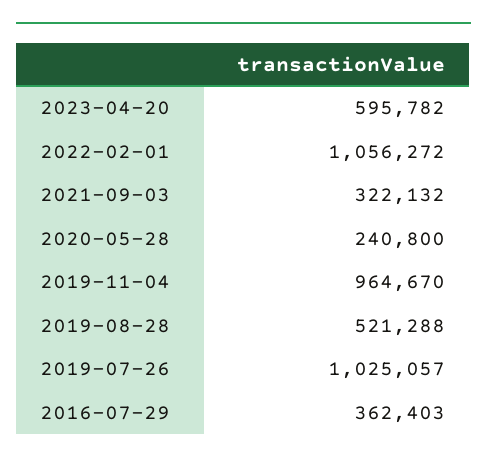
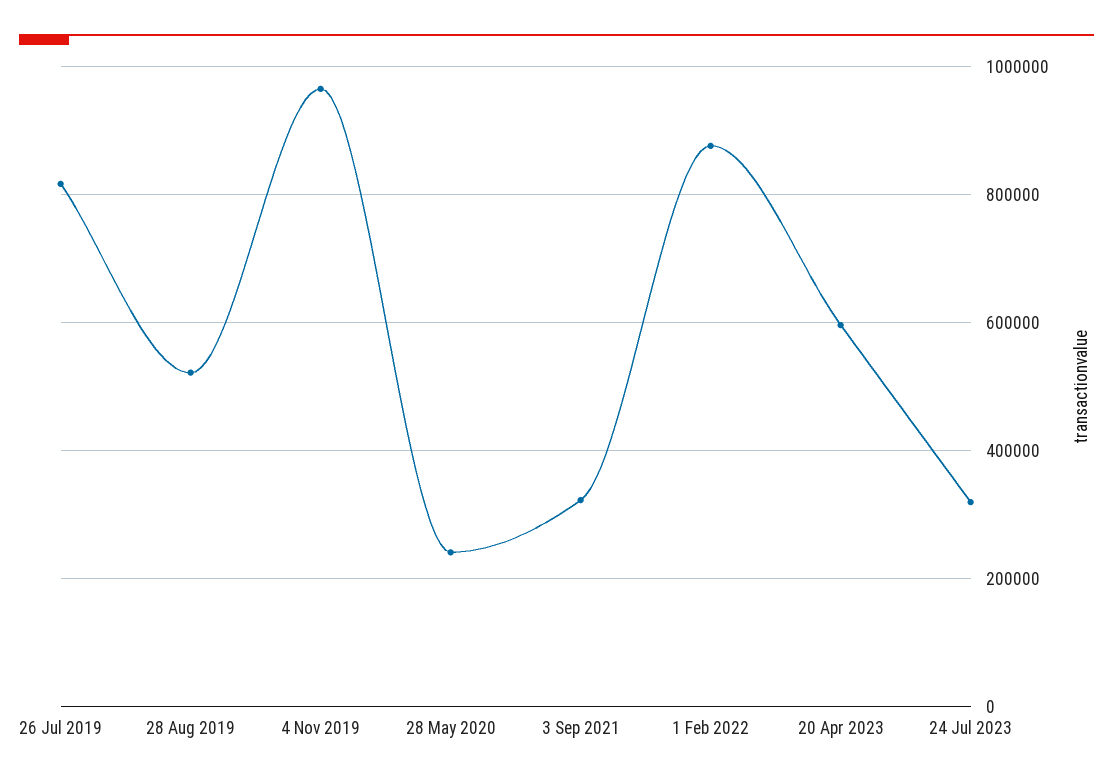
2022-02-01: 1056272 -> 880000
2019-07-26: 1025057 -> 820000
2016-07-29: 362403 -> none
24 Jul 2023: none -> 320000

